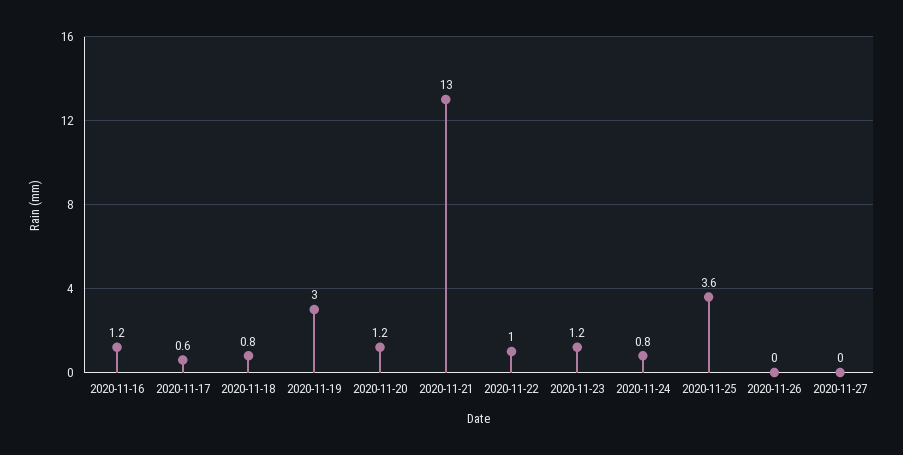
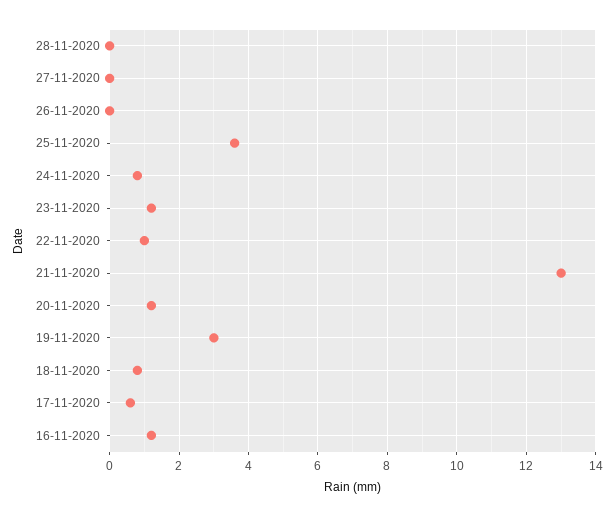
28-11-2020: none -> 0

